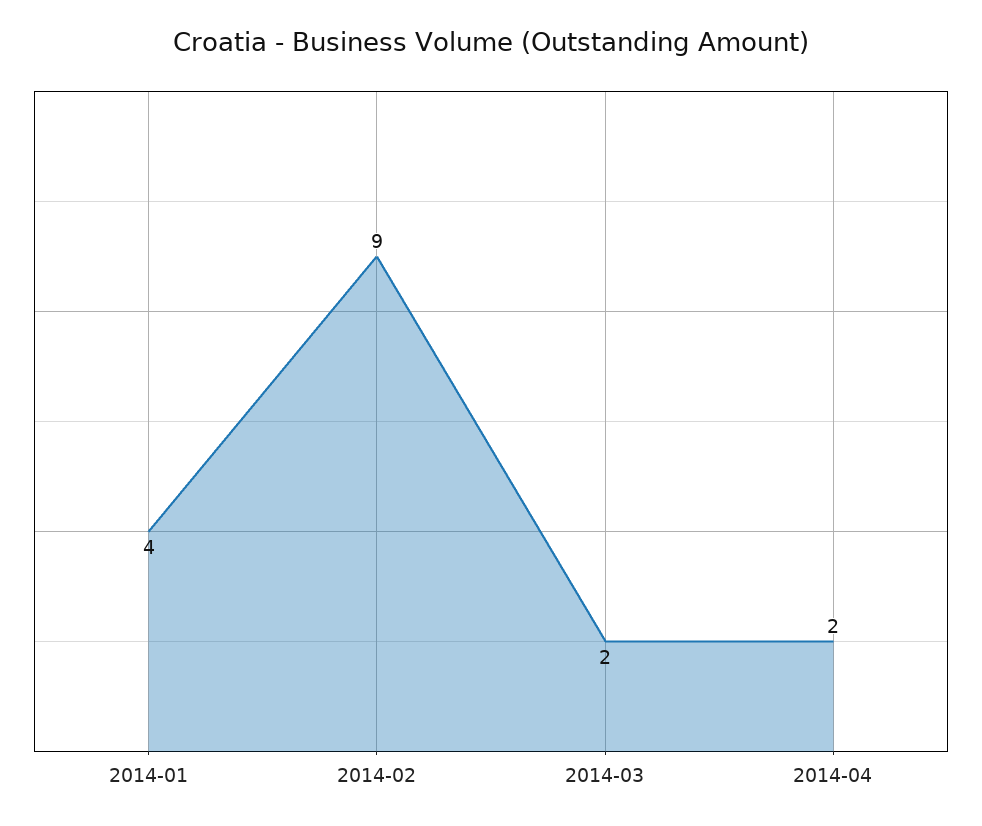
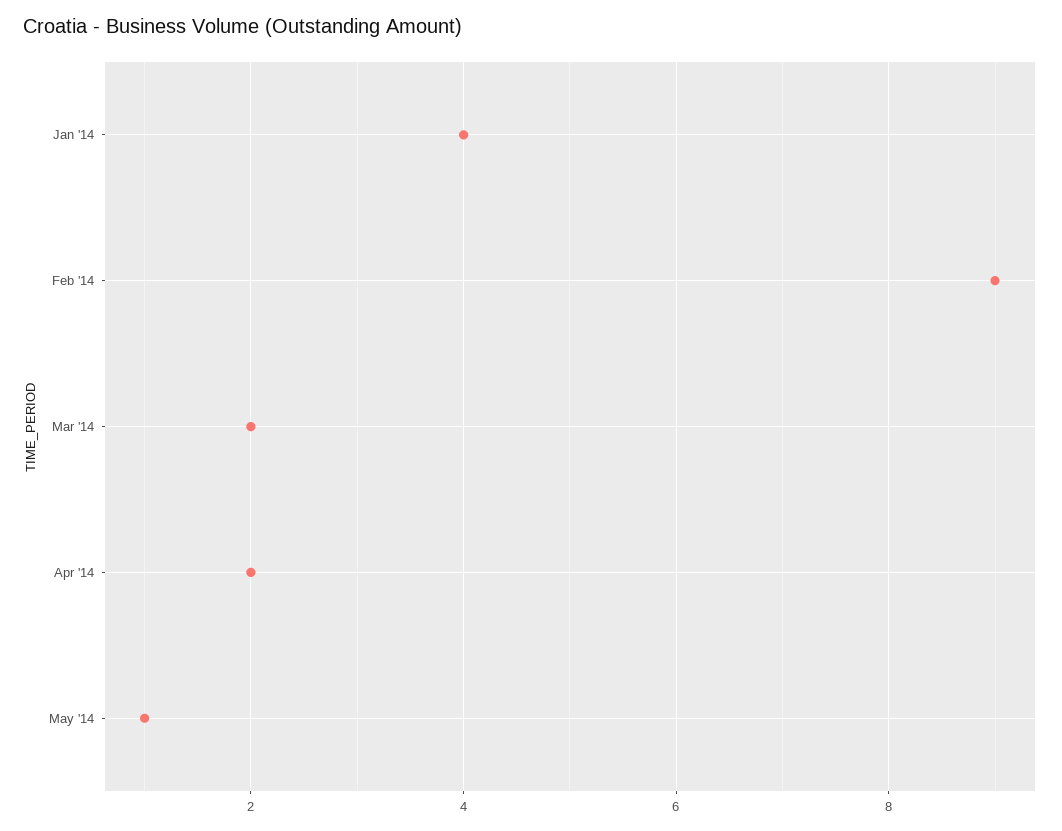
May '14: none -> 1

